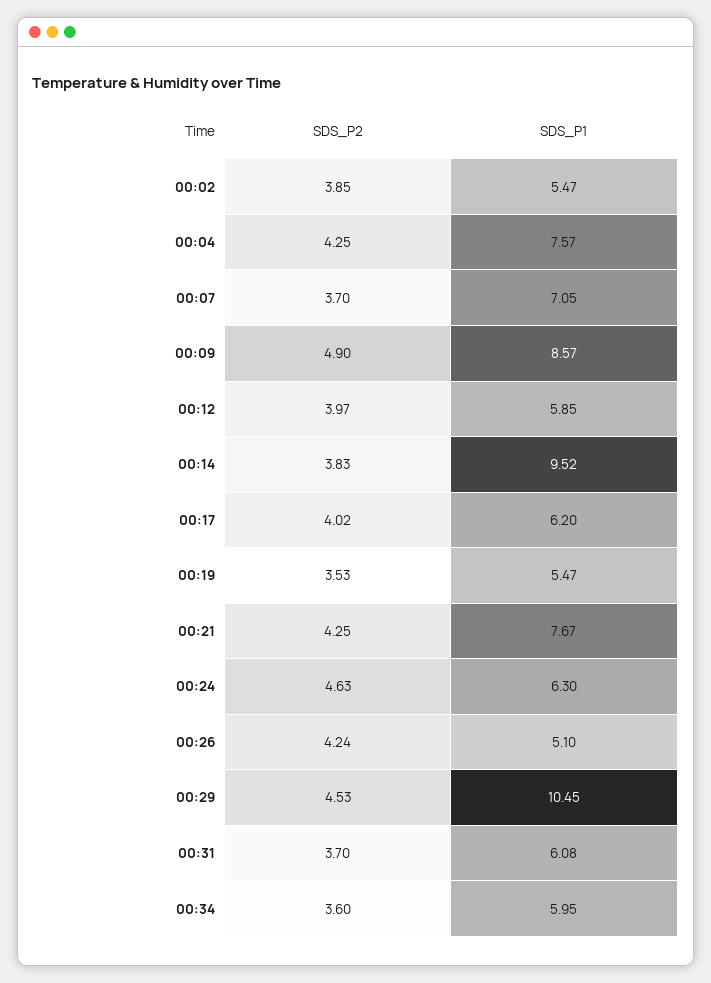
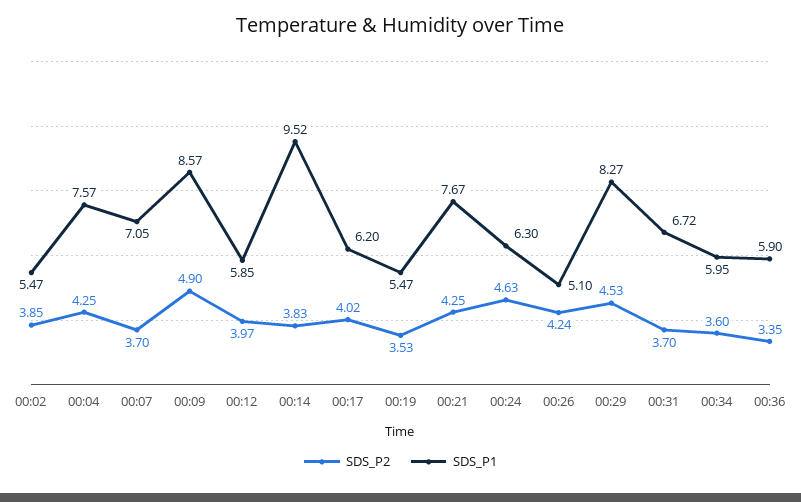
SDS_P1, 00:29: 10.45 -> 8.27
SDS_P1, 00:31: 6.08 -> 6.72
SDS_P2, 00:36: none -> 3.35
SDS_P1, 00:36: none -> 5.9

